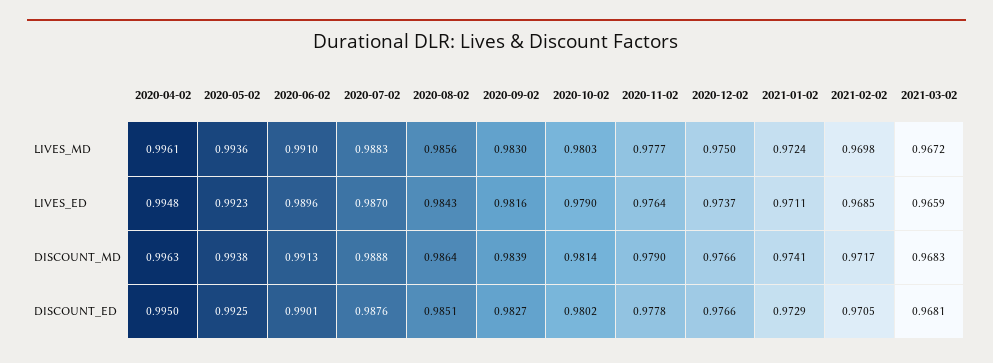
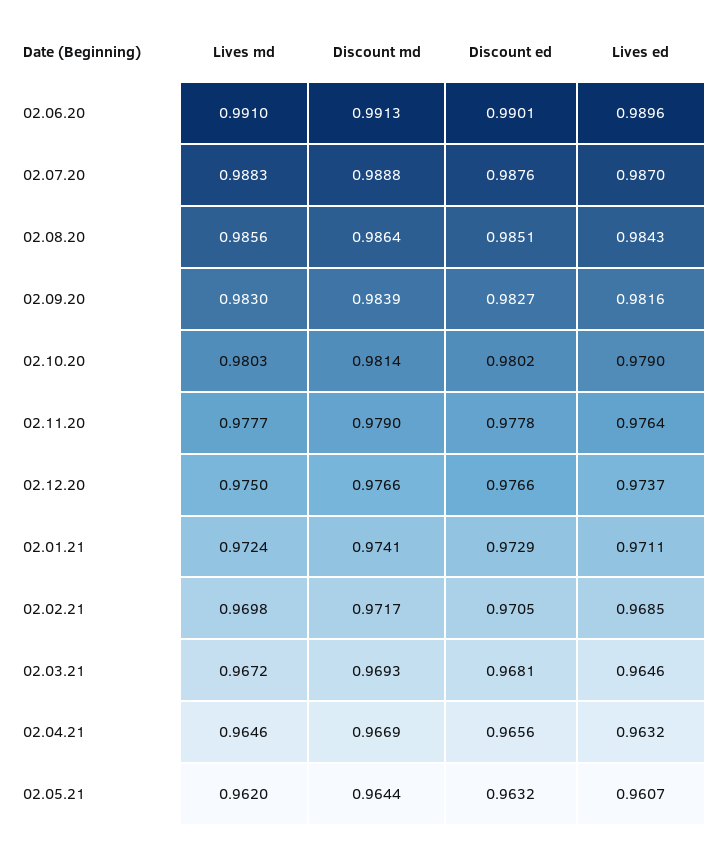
2020-04-02, LIVES_MD: 0.9961 -> none
2020-05-02, LIVES_MD: 0.9936 -> none
2020-04-02, LIVES_ED: 0.9948 -> none
2020-05-02, LIVES_ED: 0.9923 -> none
2021-03-02, LIVES_ED: 0.9659 -> 0.9646
2020-04-02, DISCOUNT_MD: 0.9963 -> none
2020-05-02, DISCOUNT_MD: 0.9938 -> none
2021-03-02, DISCOUNT_MD: 0.9683 -> 0.9693
2020-04-02, DISCOUNT_ED: 0.995 -> none
2020-05-02, DISCOUNT_ED: 0.9925 -> none
02.04.21, LIVES_MD: none -> 0.9646
02.04.21, DISCOUNT_MD: none -> 0.9669
02.04.21, DISCOUNT_ED: none -> 0.9656
02.04.21, LIVES_ED: none -> 0.9632
02.05.21, LIVES_MD: none -> 0.962
02.05.21, DISCOUNT_MD: none -> 0.9644
02.05.21, DISCOUNT_ED: none -> 0.9632
02.05.21, LIVES_ED: none -> 0.9607

